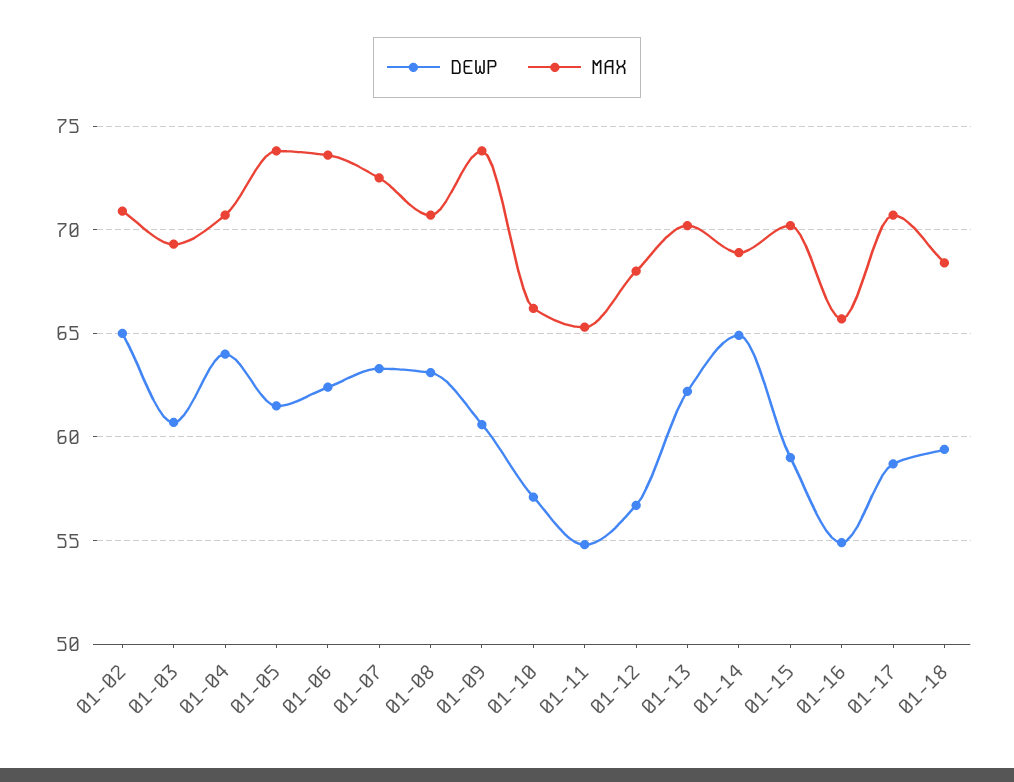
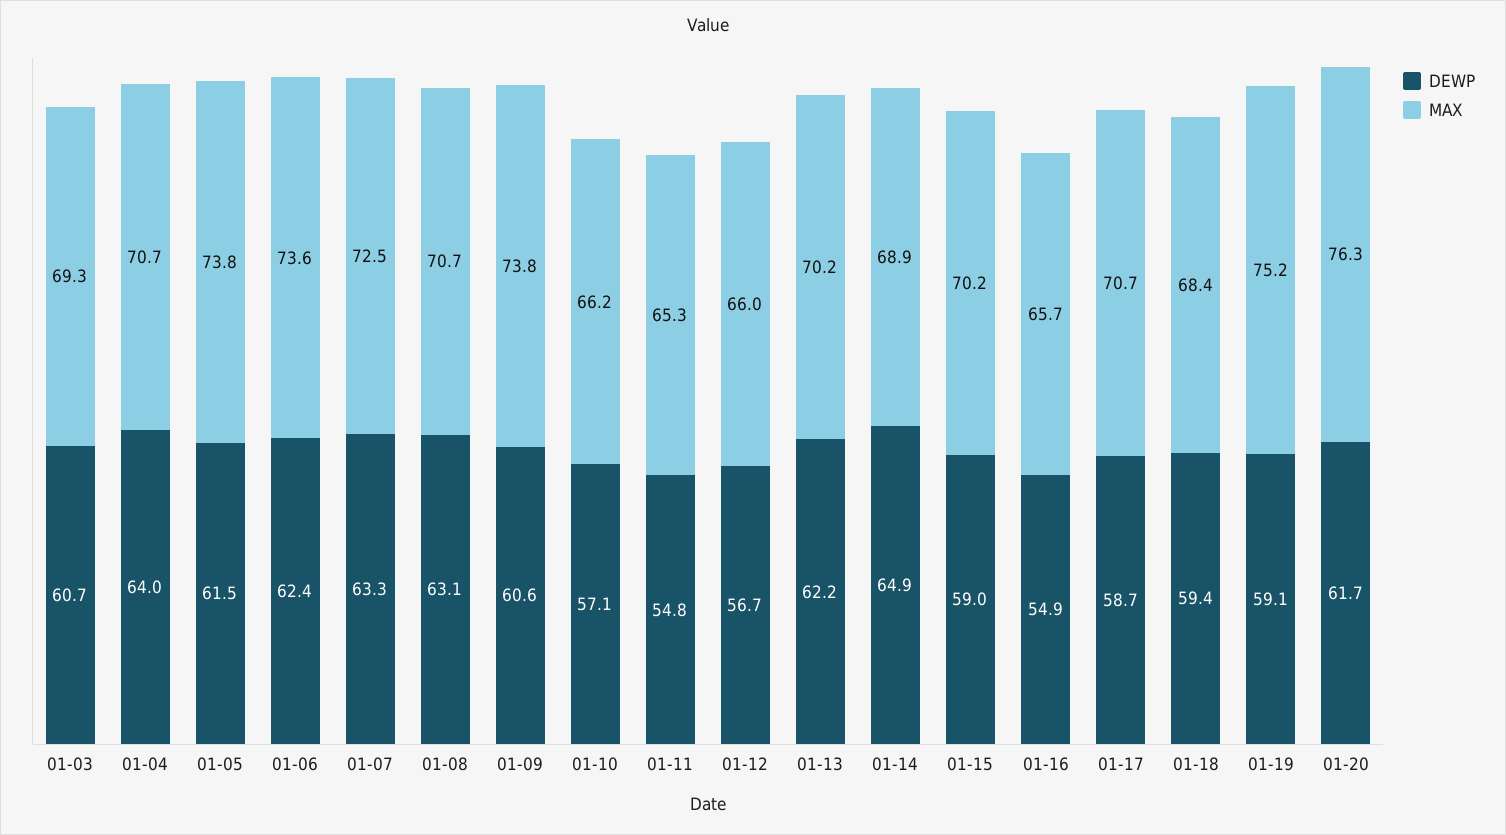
DEWP, 01-02: 65 -> none
MAX, 01-02: 71 -> none
MAX, 01-12: 68 -> 66
DEWP, 01-19: none -> 59.1
MAX, 01-19: none -> 75.2
DEWP, 01-20: none -> 61.7
MAX, 01-20: none -> 76.3

